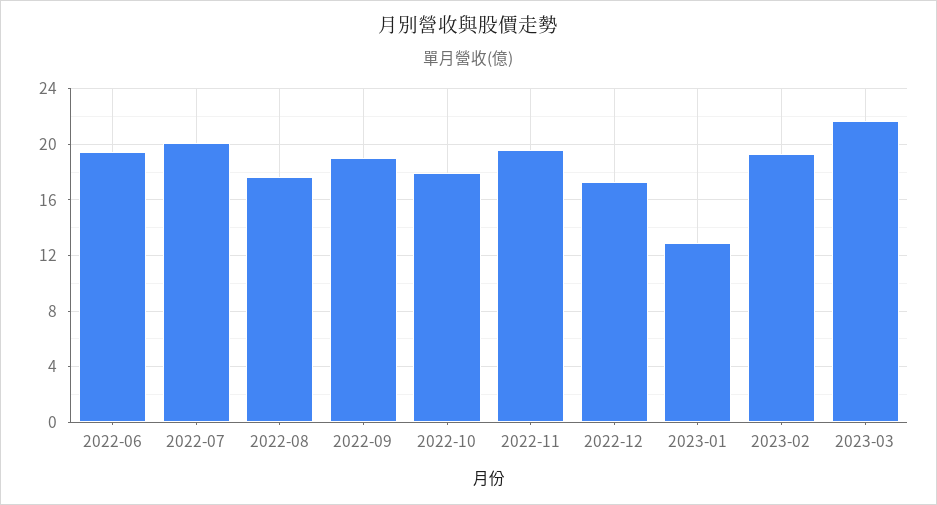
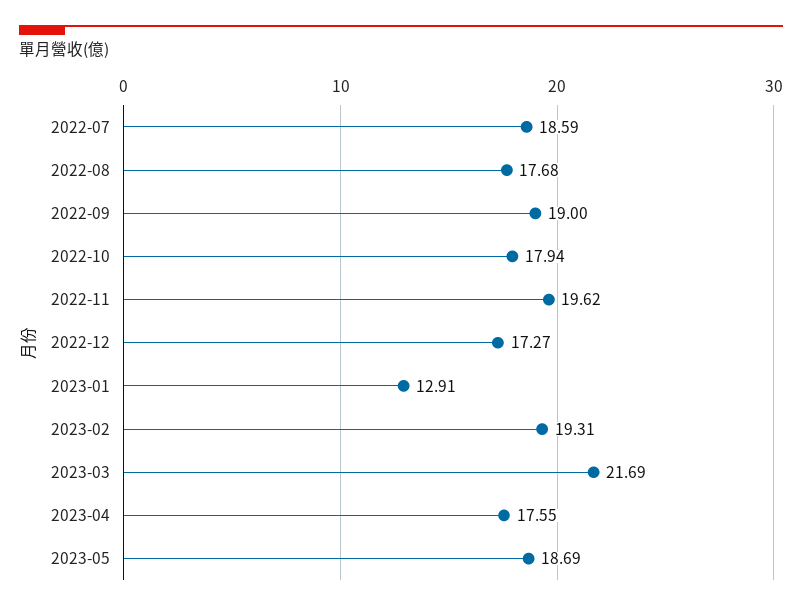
2022-06: 19.5 -> none
2022-07: 20 -> 18.59
2023-04: none -> 17.55
2023-05: none -> 18.69

